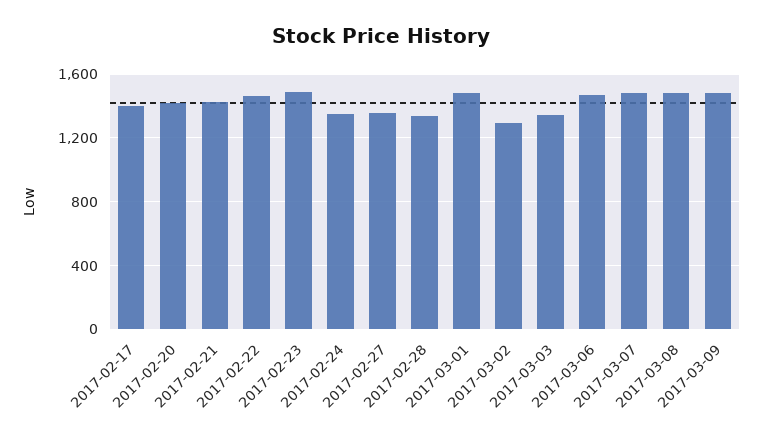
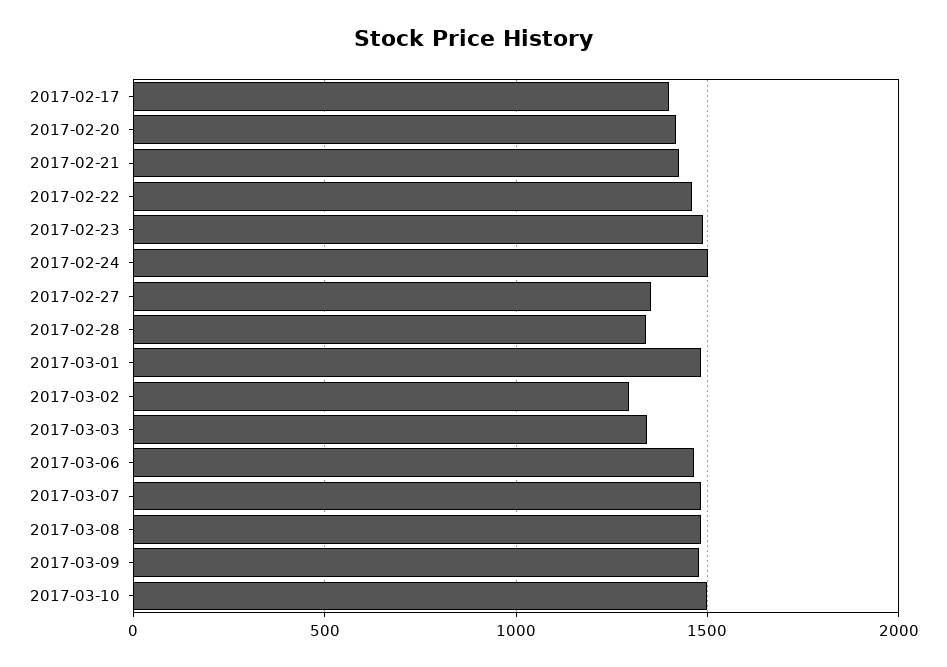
2017-02-24: 1350 -> 1500
2017-03-10: none -> 1500

